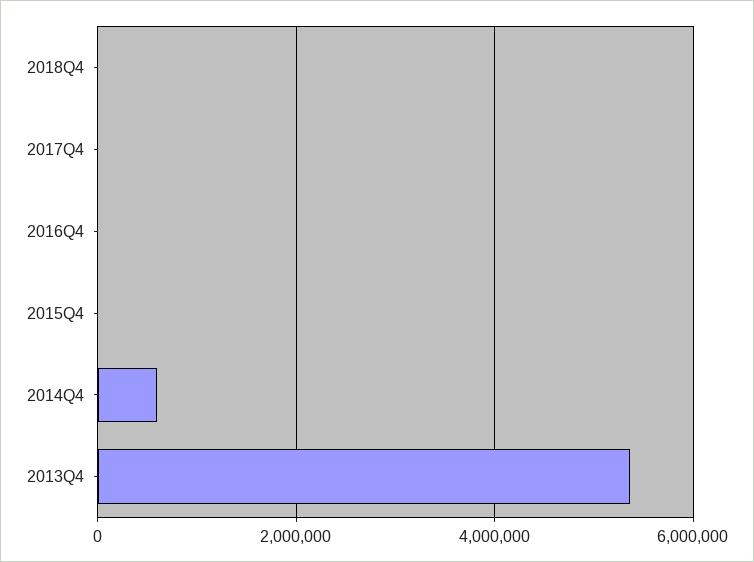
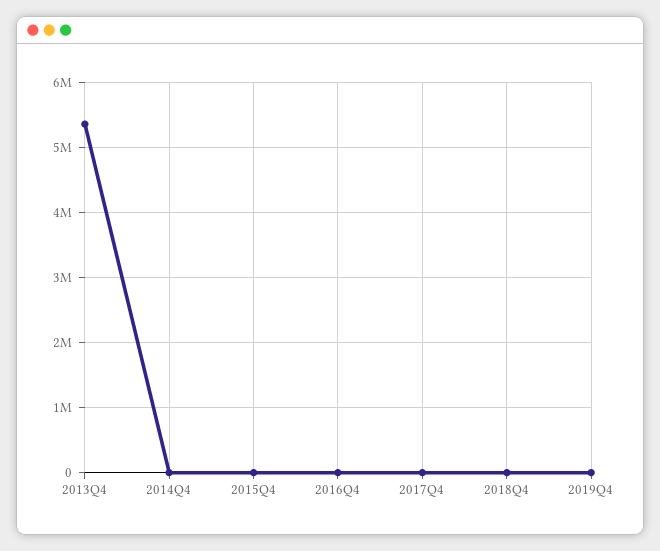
2014Q4: 600000 -> 0
2019Q4: none -> 0

